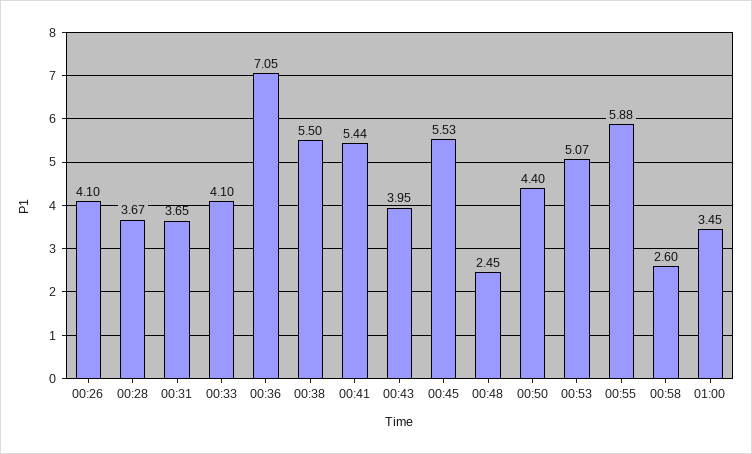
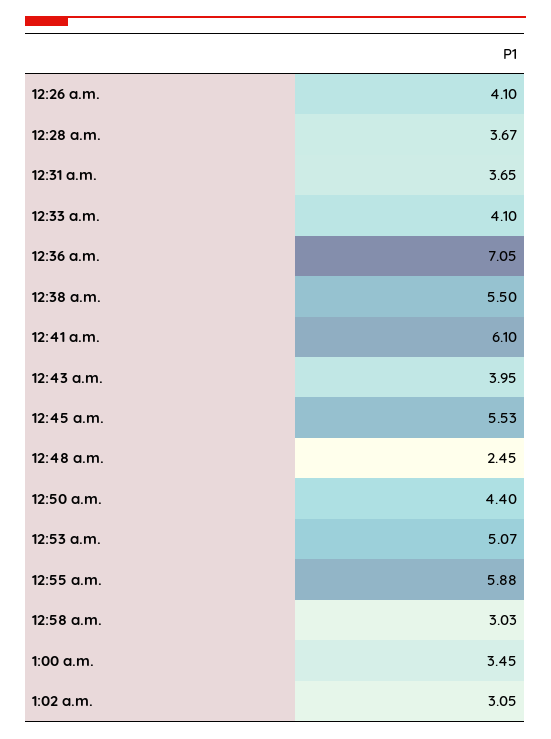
00:41: 5.44 -> 6.1
00:58: 2.6 -> 3.03
1:02 a.m.: none -> 3.05

